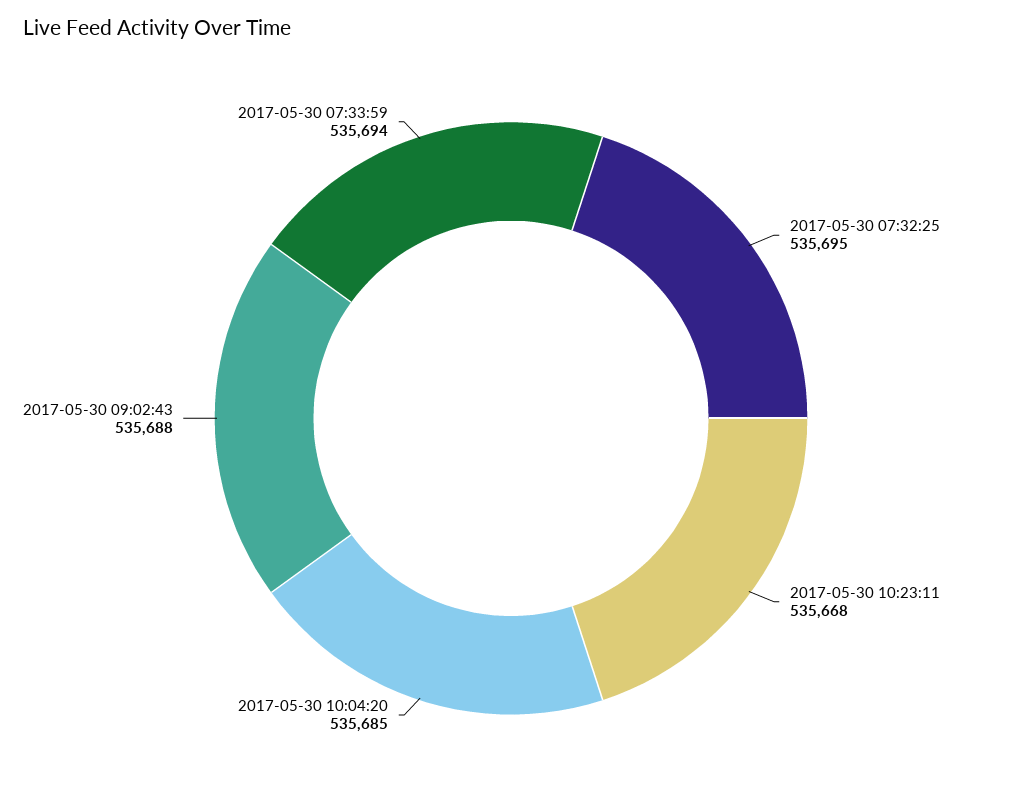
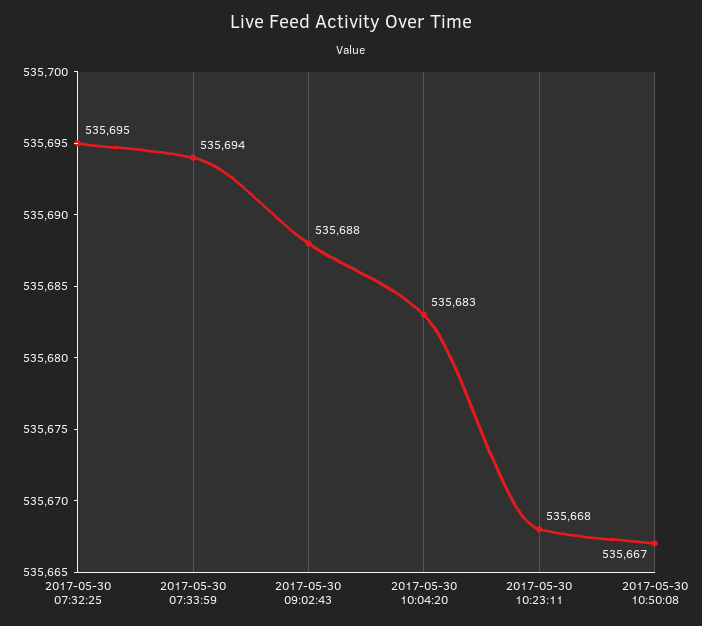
2017-05-30 10:04:20: 535685 -> 535683
2017-05-30 10:50:08: none -> 535667

